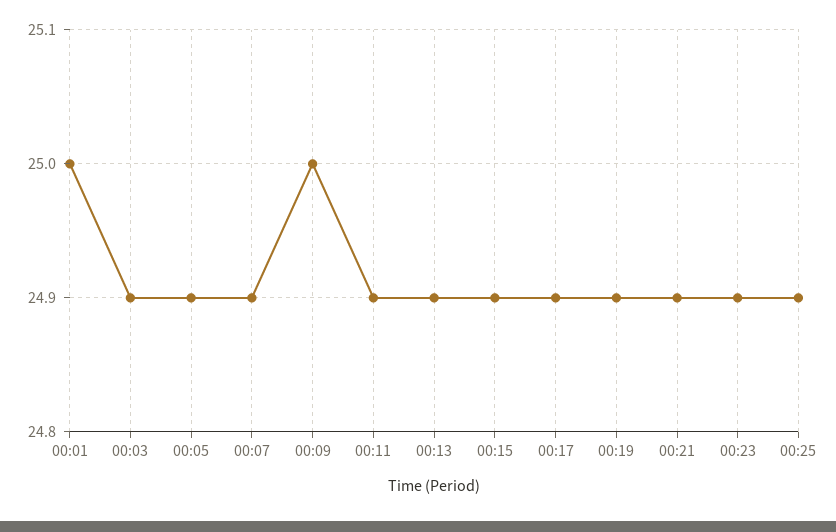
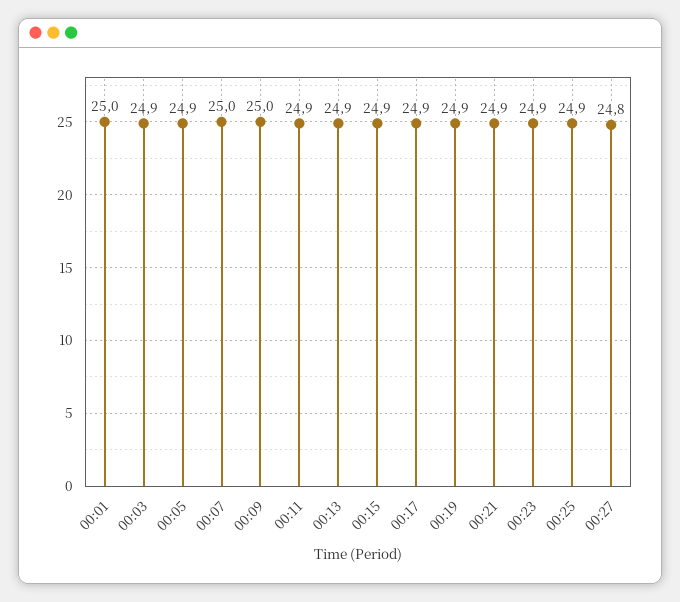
00:07: 24.9 -> 25
00:27: none -> 24.8

